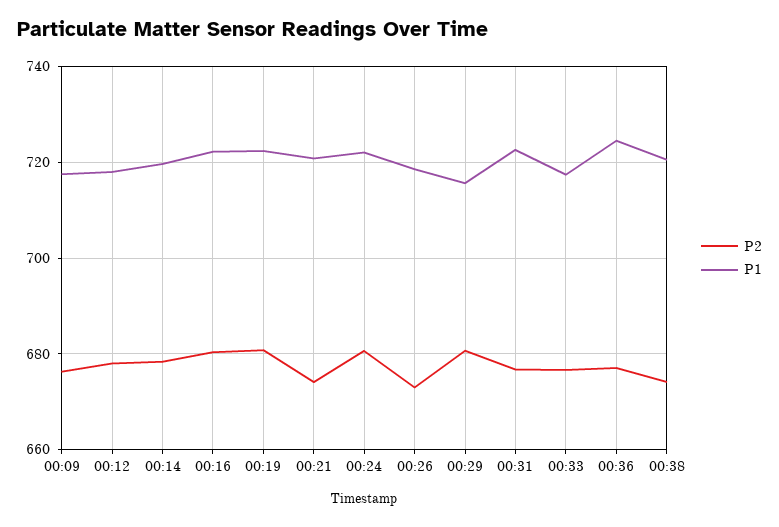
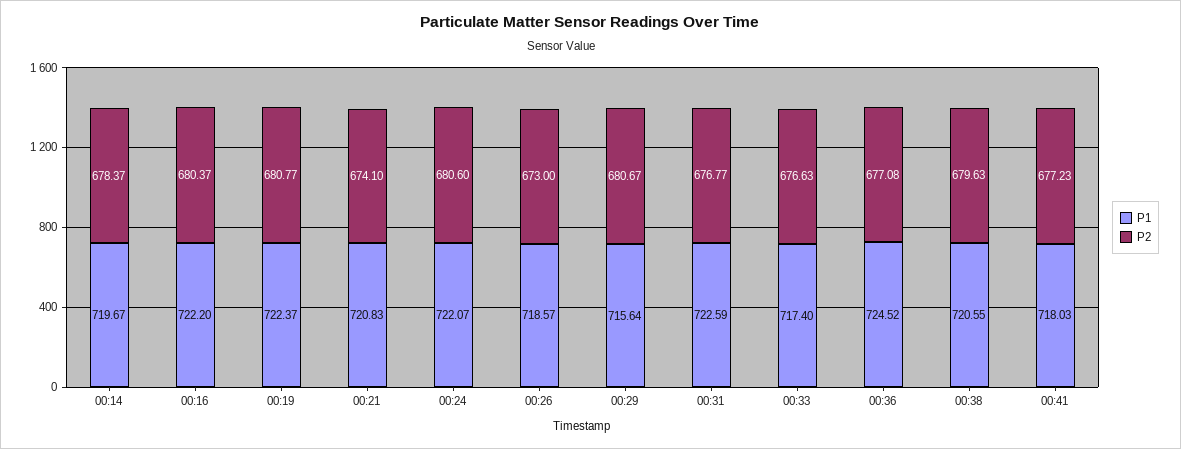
P2, 00:09: 676 -> none
P1, 00:09: 718 -> none
P2, 00:12: 678 -> none
P1, 00:12: 718 -> none
P2, 00:38: 674 -> 679.63
P1, 00:41: none -> 718.03
P2, 00:41: none -> 677.23

